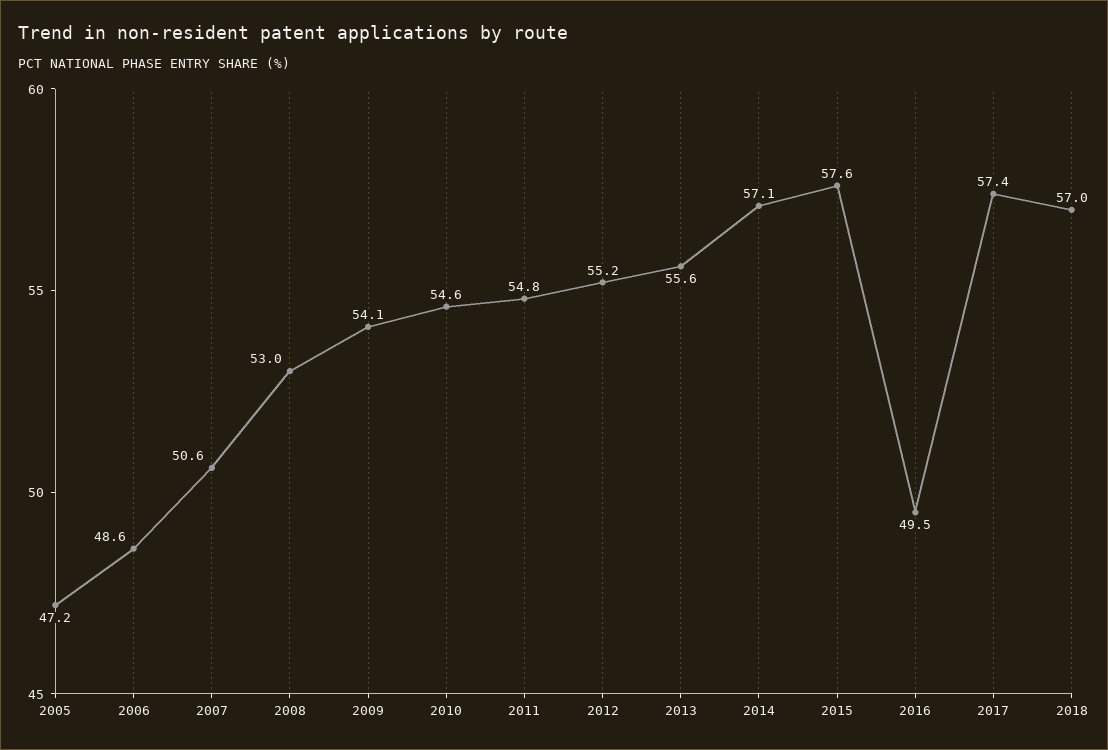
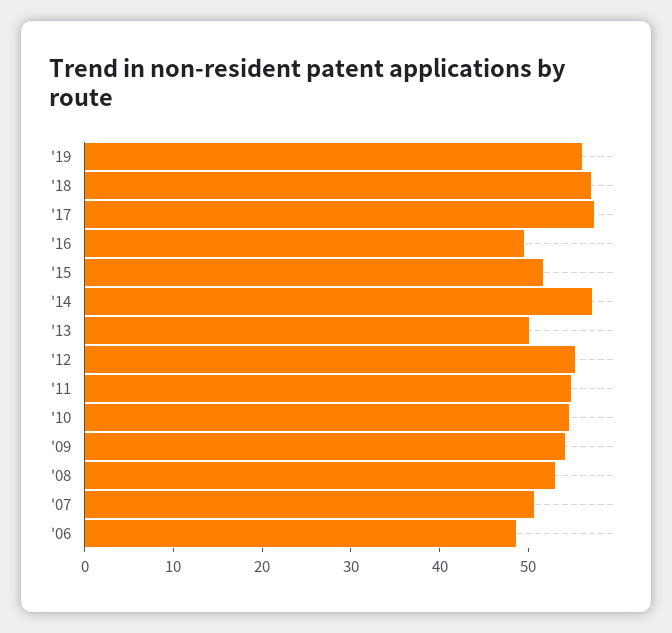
2005: 47.2 -> none
2013: 55.6 -> 50
2015: 57.6 -> 52
'19: none -> 56

